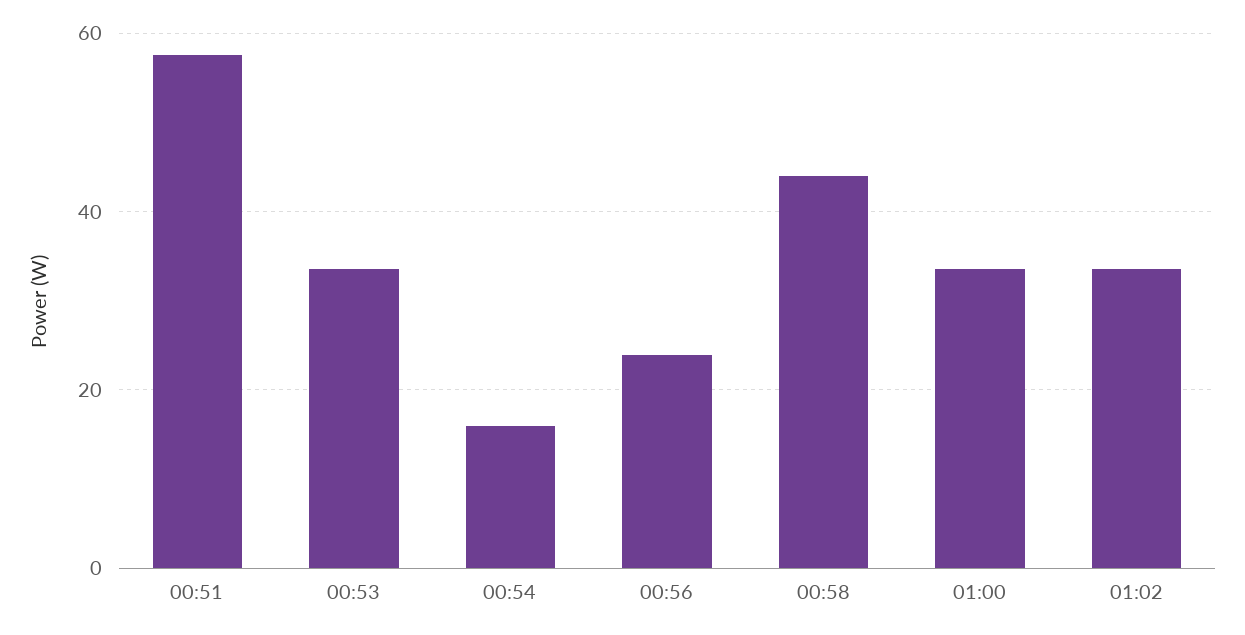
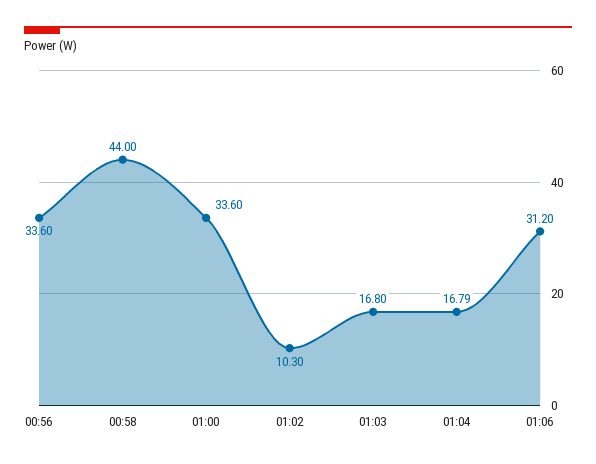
00:51: 58 -> none
00:53: 34 -> none
00:54: 16 -> none
00:56: 24 -> 33.6
01:02: 34 -> 10.3
01:03: none -> 16.8
01:04: none -> 16.79
01:06: none -> 31.2

